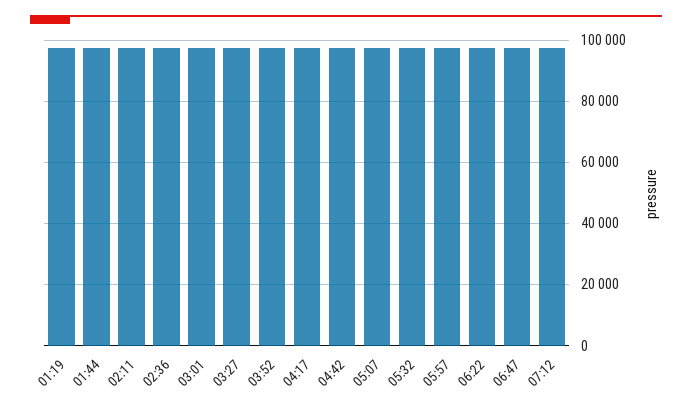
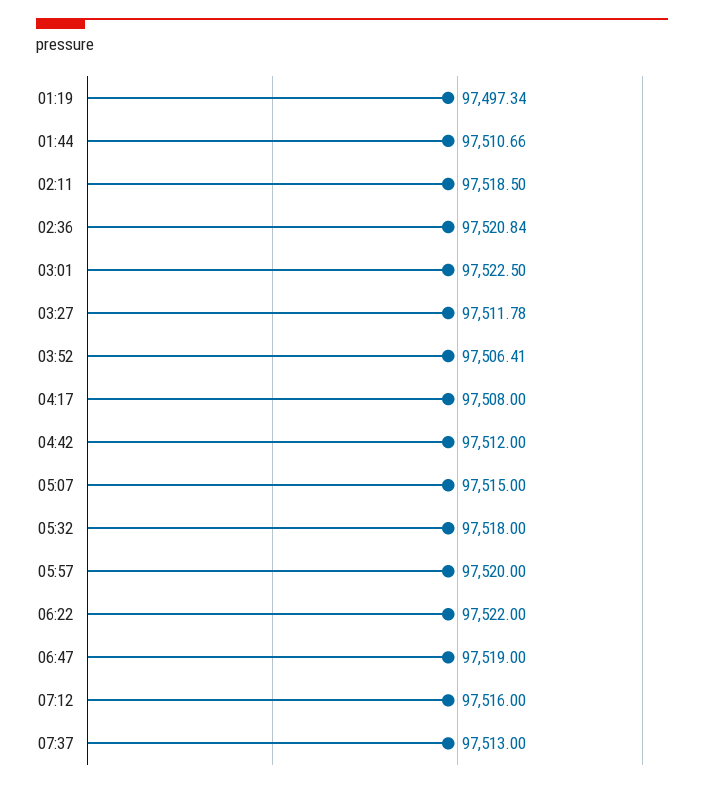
07:37: none -> 97513

